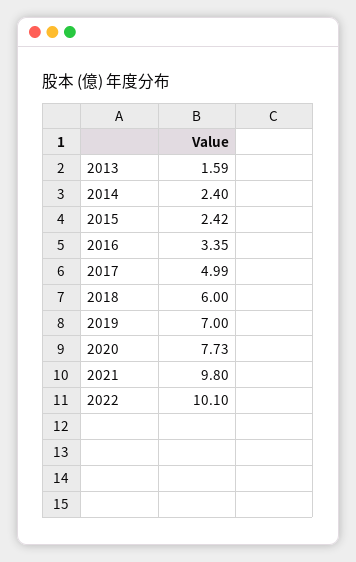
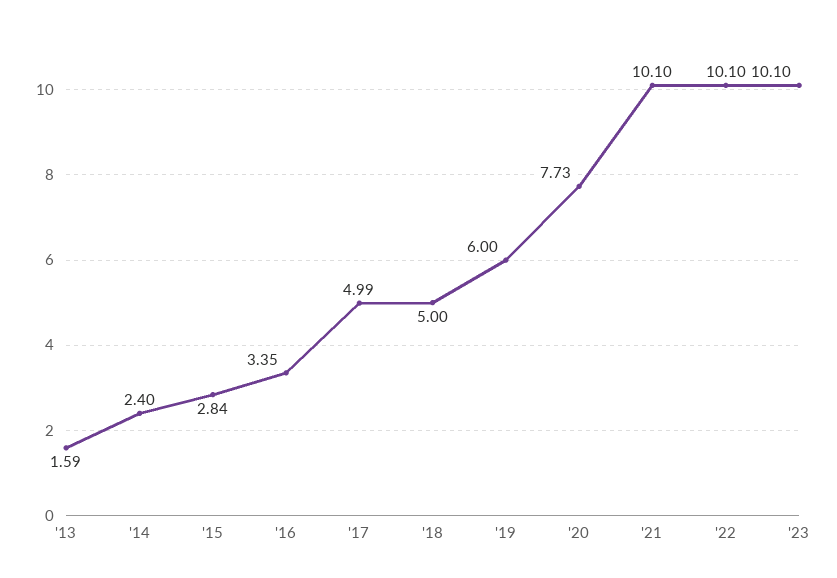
2015: 2.42 -> 2.84
2018: 6 -> 5
2019: 7 -> 6
2021: 9.8 -> 10.1
'23: none -> 10.1

